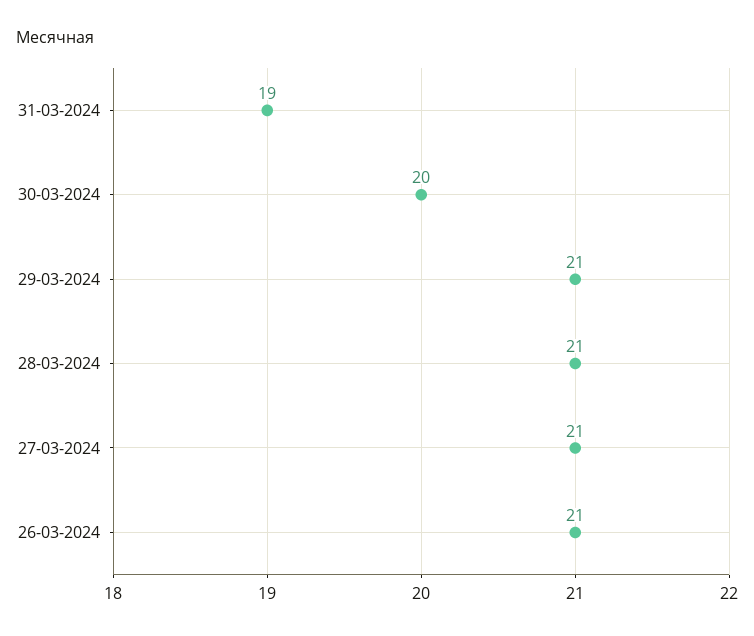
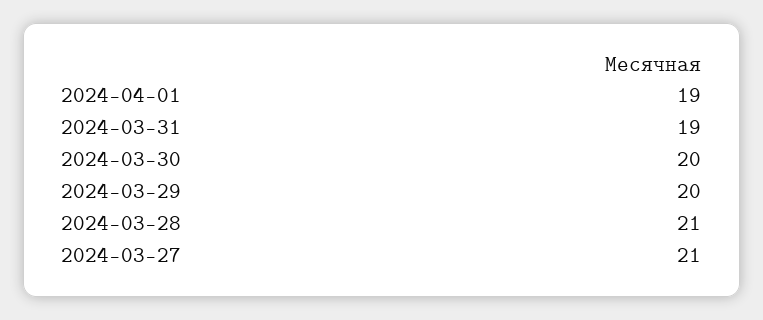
29-03-2024: 21 -> 20
26-03-2024: 21 -> none
2024-04-01: none -> 19

